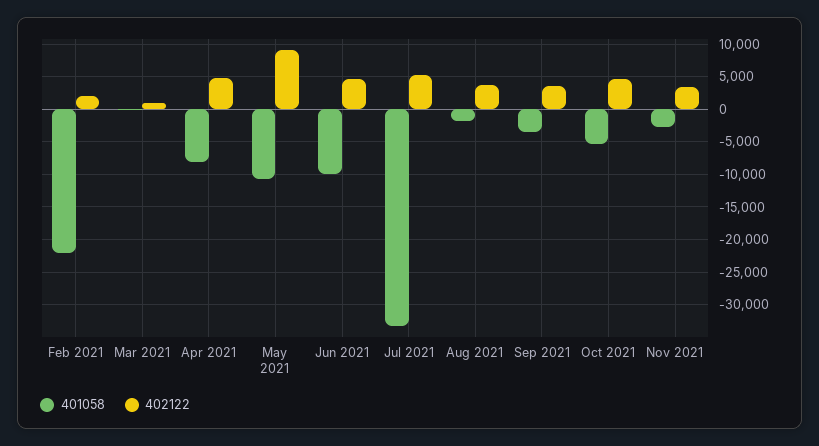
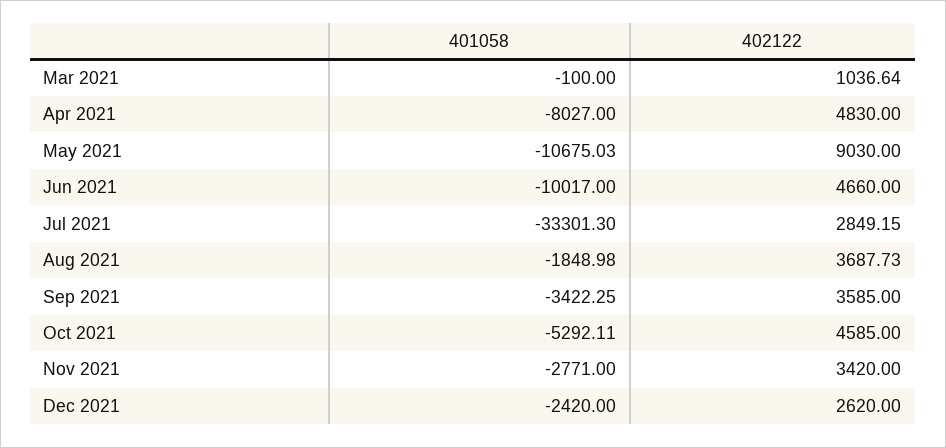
401058, Feb 2021: -22000 -> none
402122, Feb 2021: 2000 -> none
402122, Jul 2021: 5000 -> 2849.15
401058, Dec 2021: none -> -2420
402122, Dec 2021: none -> 2620

